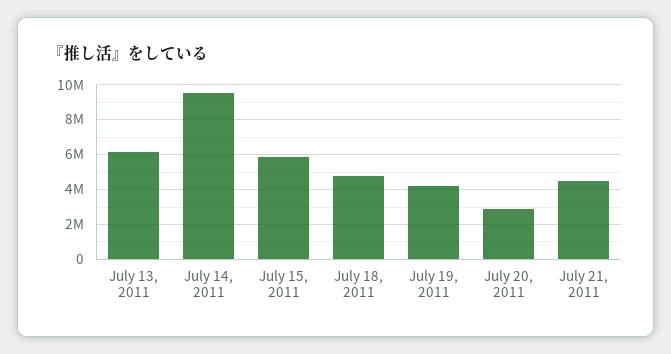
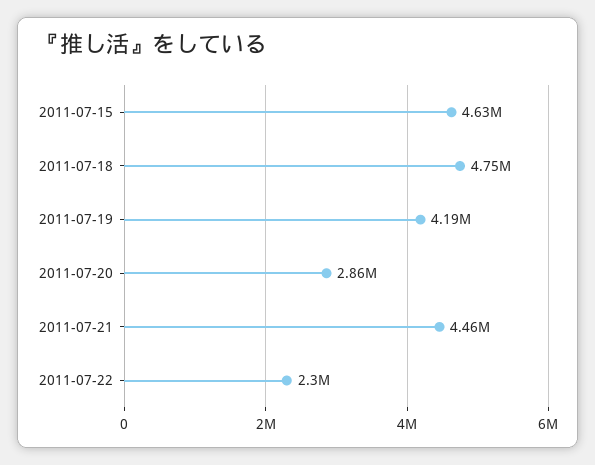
July 13, 2011: 6000000 -> none
July 14, 2011: 9500000 -> none
July 15, 2011: 6000000 -> 4630000
2011-07-22: none -> 2300000

